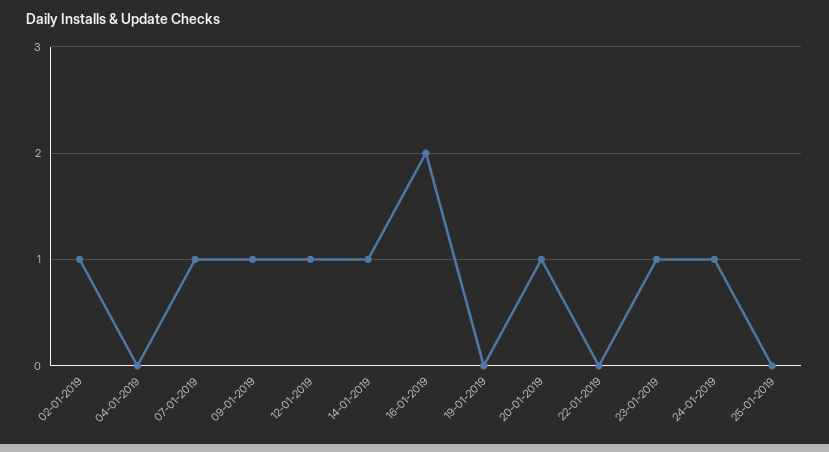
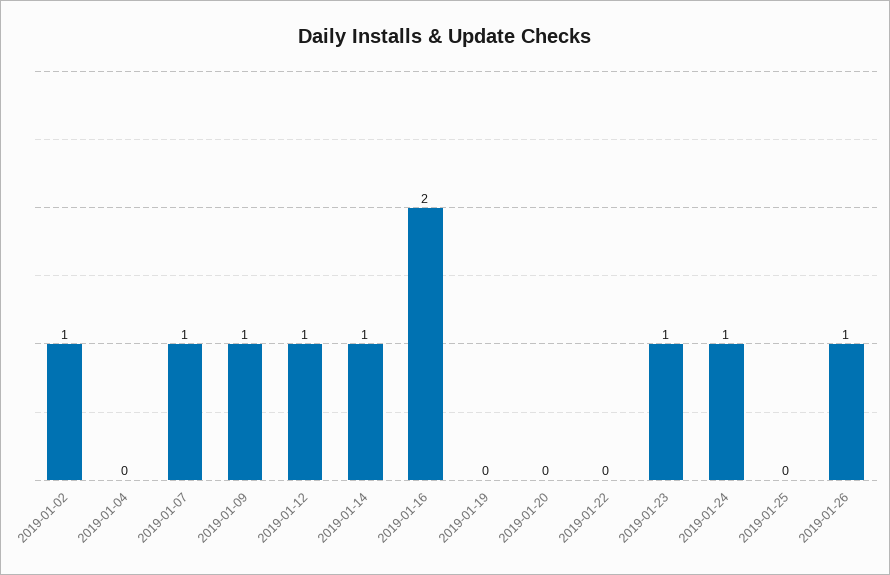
20-01-2019: 1 -> 0
2019-01-26: none -> 1

